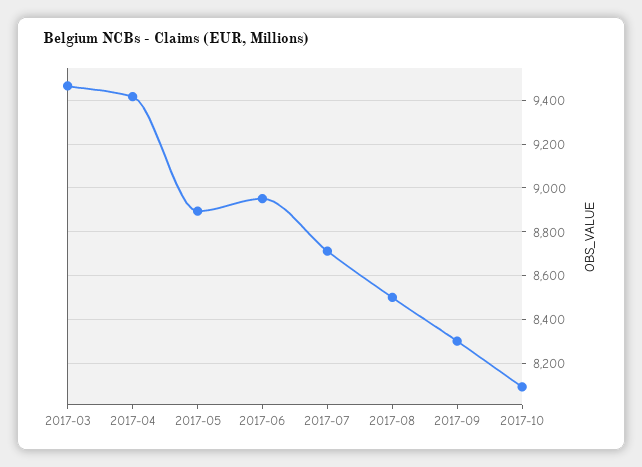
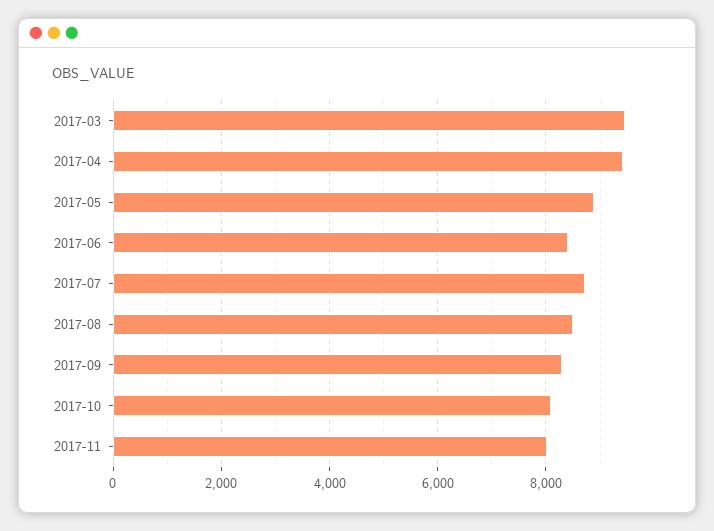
2017-06: 8950 -> 8400
2017-11: none -> 8000

